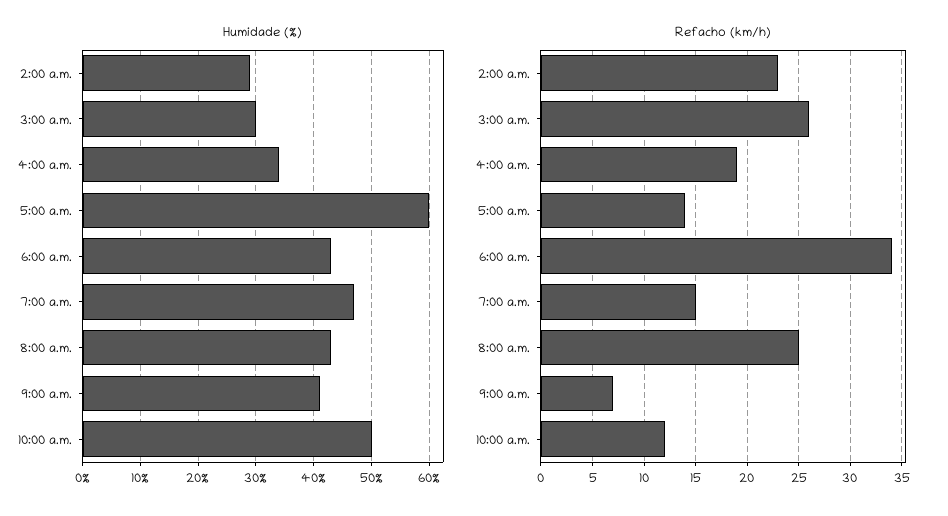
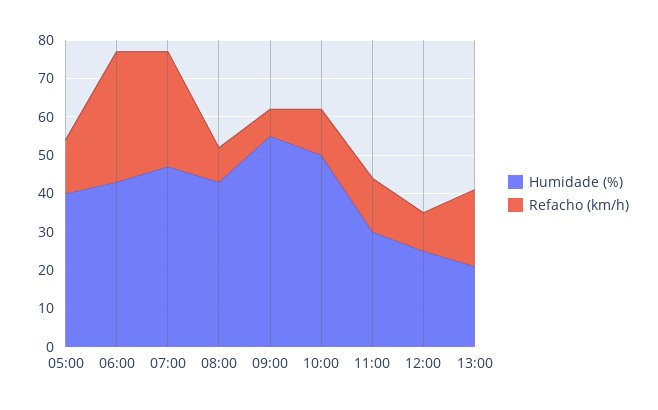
Humidade (%), 2:00 a.m.: 30 -> none
Humidade (%), 3:00 a.m.: 30 -> none
Humidade (%), 4:00 a.m.: 35 -> none
Humidade (%), 5:00 a.m.: 60 -> 40
Humidade (%), 9:00 a.m.: 40 -> 55
Refacho (km/h), 2:00 a.m.: 23 -> none
Refacho (km/h), 3:00 a.m.: 26 -> none
Refacho (km/h), 4:00 a.m.: 19 -> none
Refacho (km/h), 7:00 a.m.: 15 -> 30
Refacho (km/h), 8:00 a.m.: 25 -> 10
Humidade (%), 11:00: none -> 30
Refacho (km/h), 11:00: none -> 15
Humidade (%), 12:00: none -> 25
Refacho (km/h), 12:00: none -> 10
Humidade (%), 13:00: none -> 20
Refacho (km/h), 13:00: none -> 20

